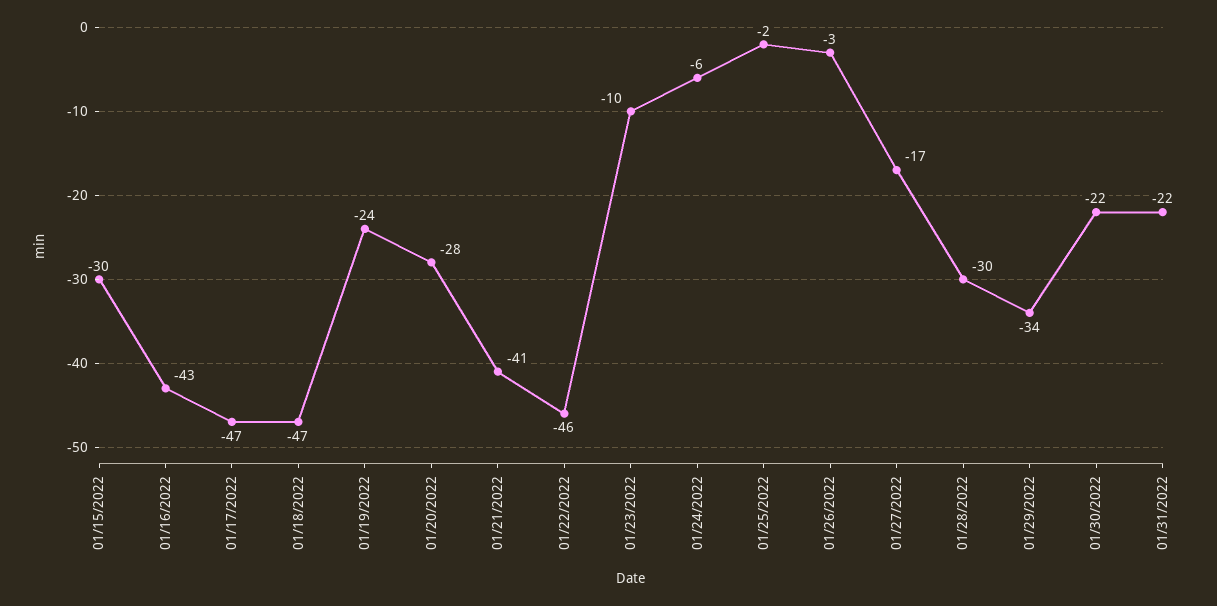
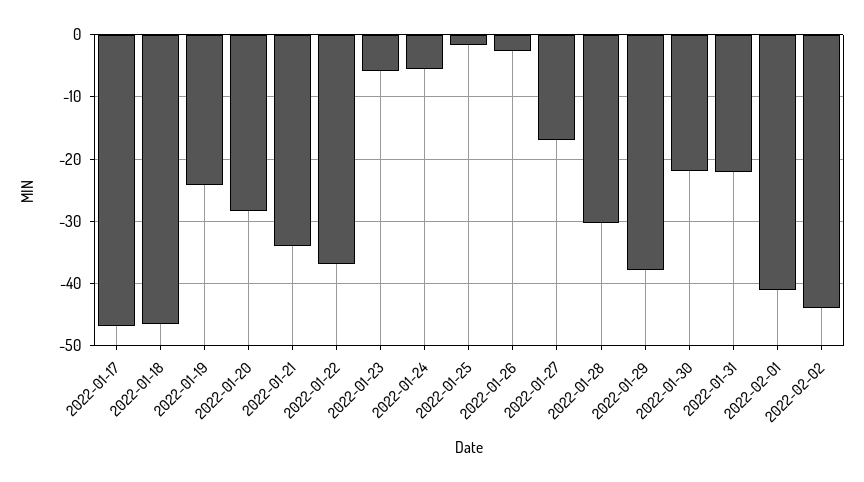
01/15/2022: -30 -> none
01/16/2022: -43 -> none
01/21/2022: -41 -> -34
01/22/2022: -46 -> -37
01/23/2022: -10 -> -6
01/29/2022: -34 -> -38
2022-02-01: none -> -41
2022-02-02: none -> -44

